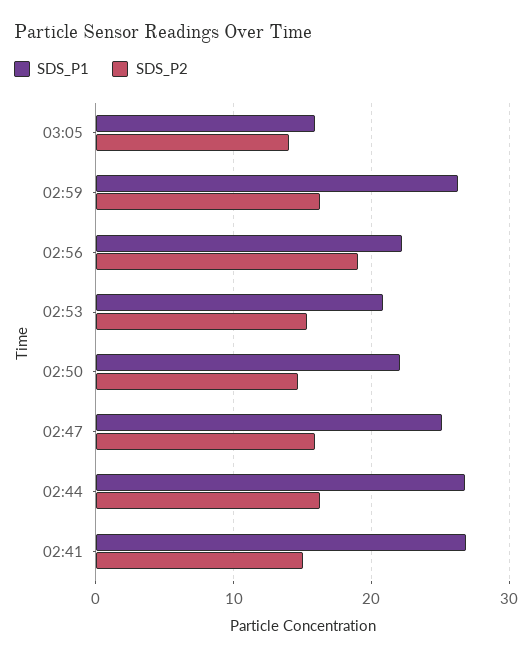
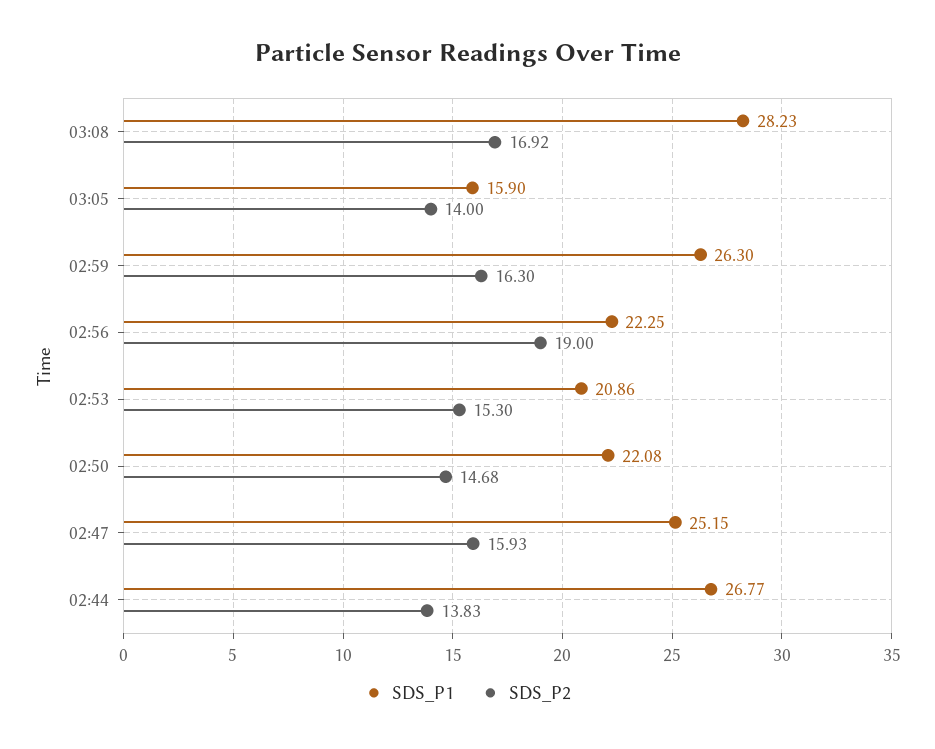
SDS_P2, 02:44: 16 -> 13.83
SDS_P1, 02:41: 27 -> none
SDS_P2, 02:41: 15 -> none
SDS_P1, 03:08: none -> 28.23
SDS_P2, 03:08: none -> 16.92

